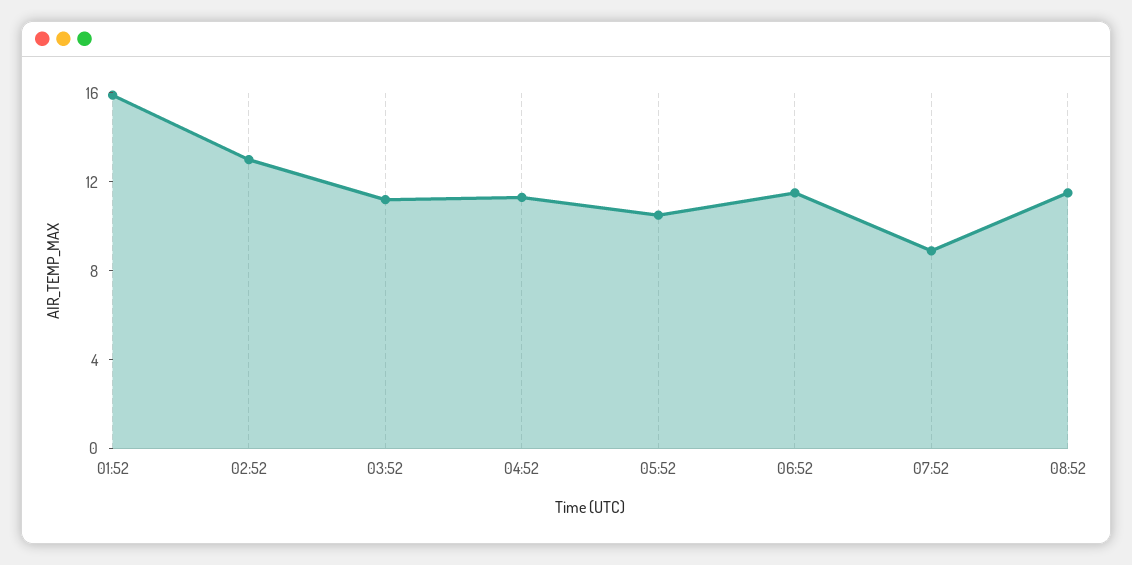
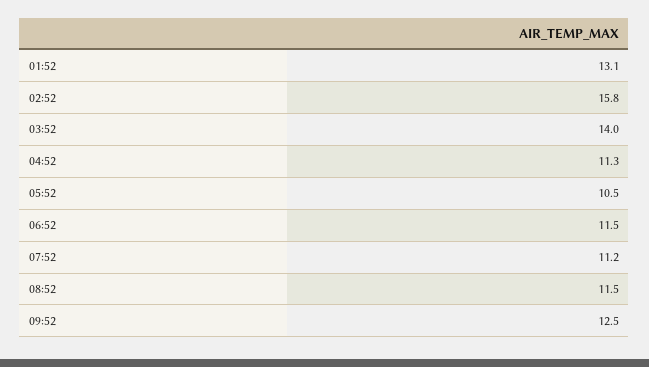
01:52: 16 -> 13.1
02:52: 13 -> 15.8
03:52: 11 -> 14
07:52: 9 -> 11.2
09:52: none -> 12.5

